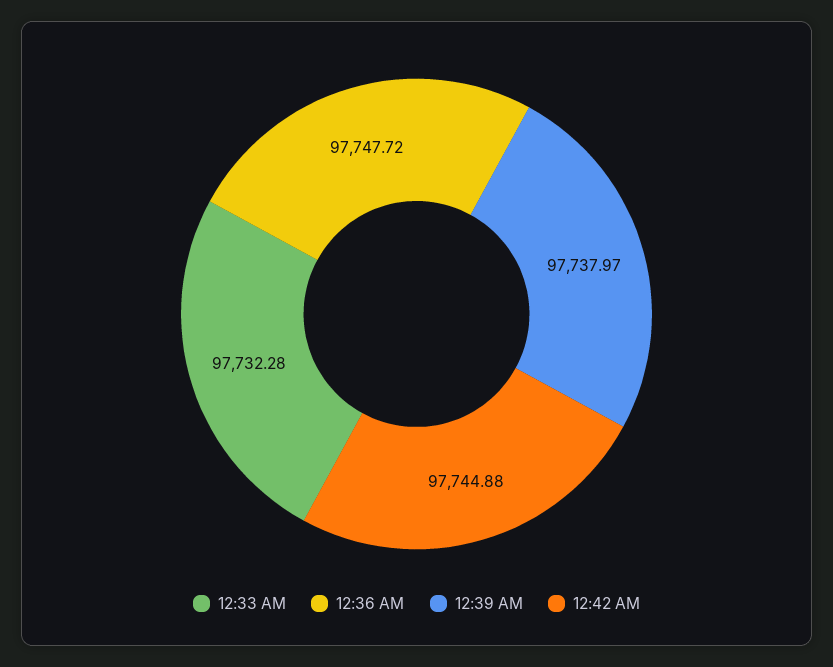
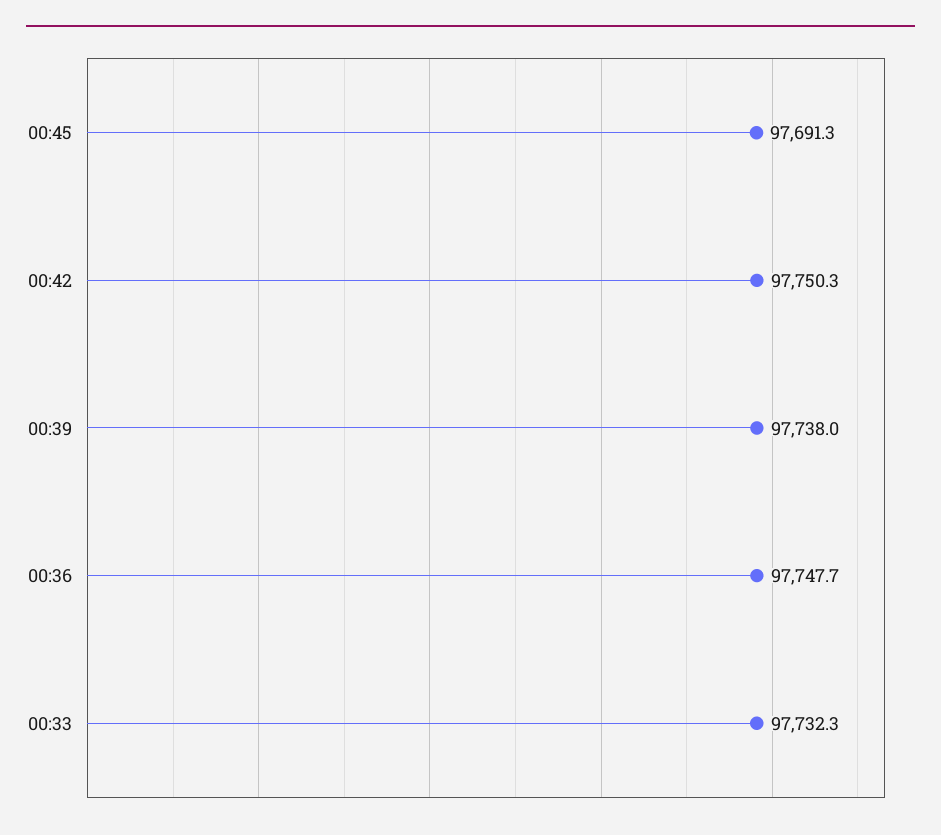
12:42 AM: 97744.88 -> 97750.3
00:45: none -> 97691.3

